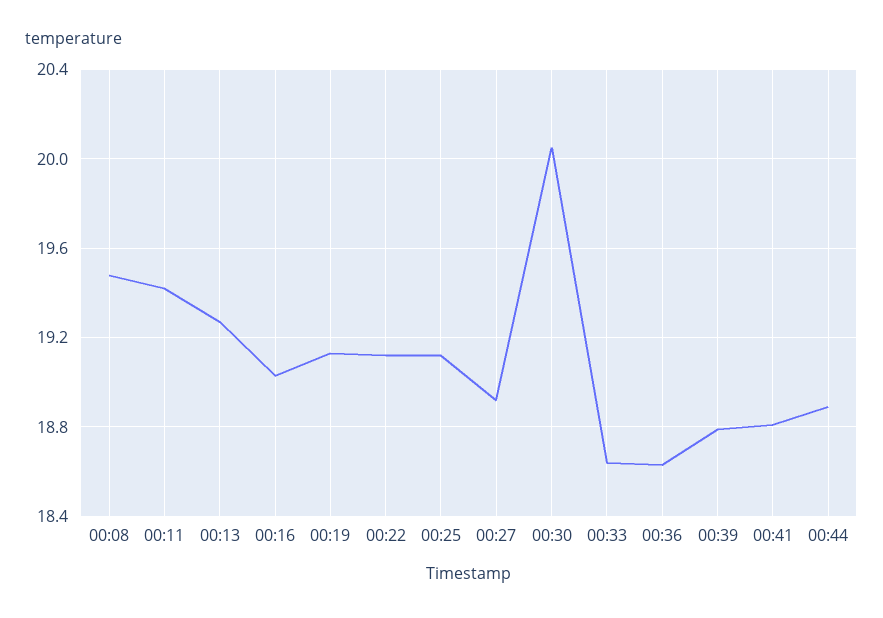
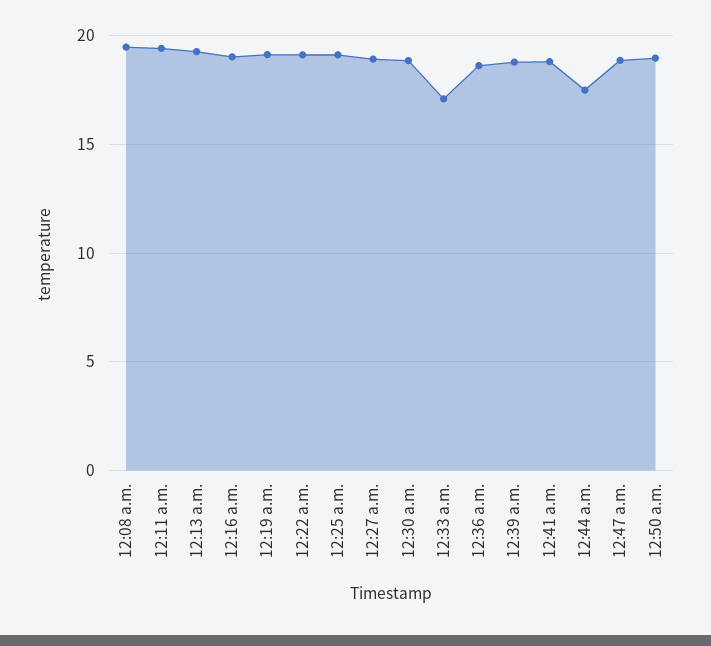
00:30: 20.05 -> 19
00:33: 18.65 -> 17
00:44: 18.9 -> 17.5
12:47 a.m.: none -> 19
12:50 a.m.: none -> 19

